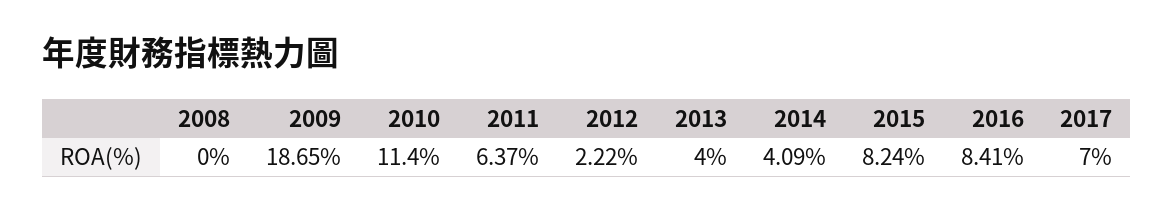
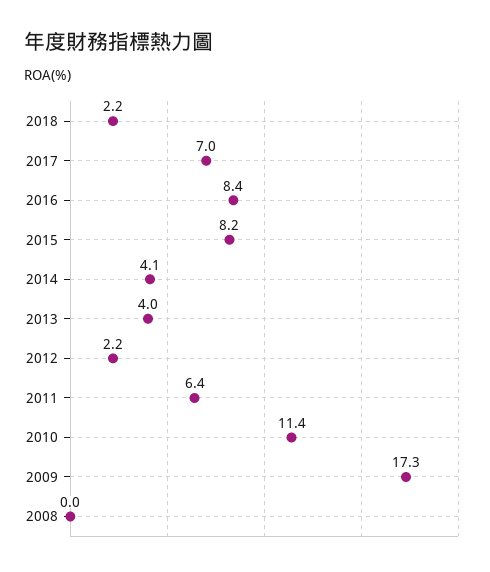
2009: 18.65 -> 17.3
2018: none -> 2.2

